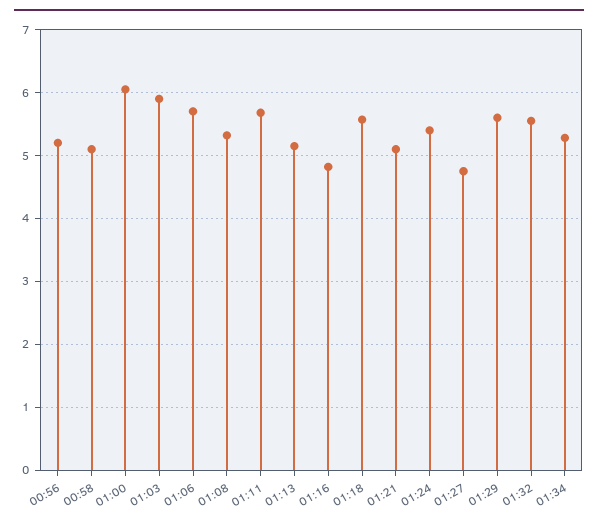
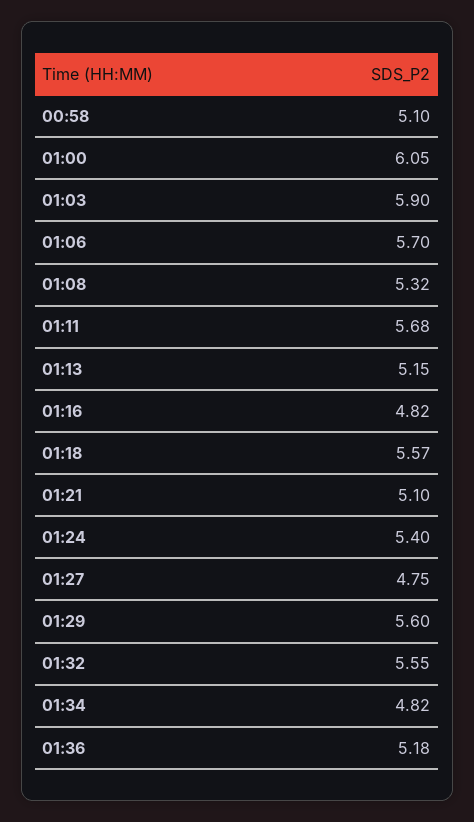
00:56: 5.2 -> none
01:34: 5.3 -> 4.82
01:36: none -> 5.18

